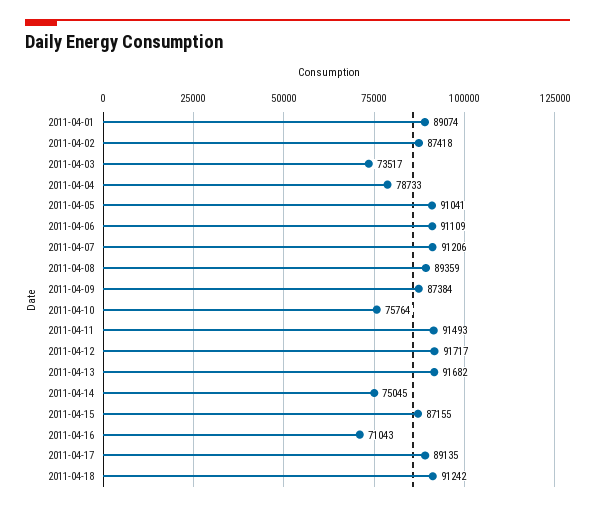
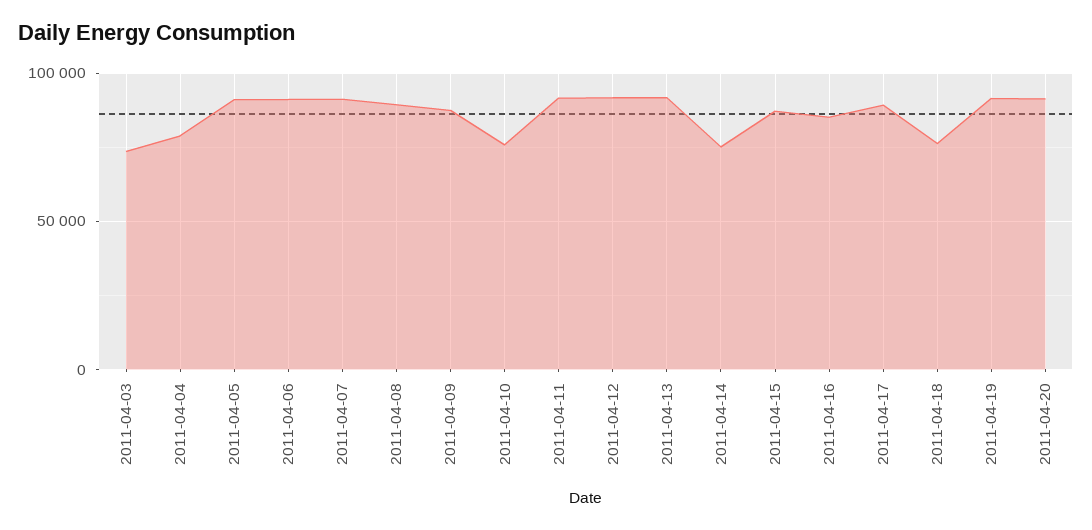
2011-04-01: 89074 -> none
2011-04-02: 87418 -> none
2011-04-16: 71043 -> 85000
2011-04-18: 91242 -> 75000
2011-04-19: none -> 90000
2011-04-20: none -> 90000

